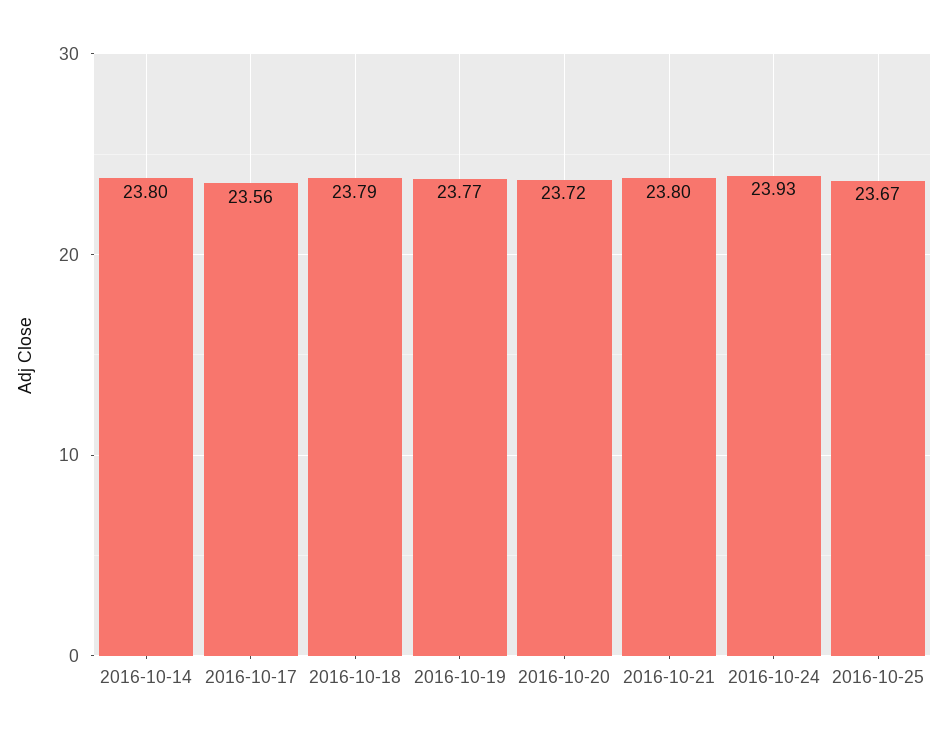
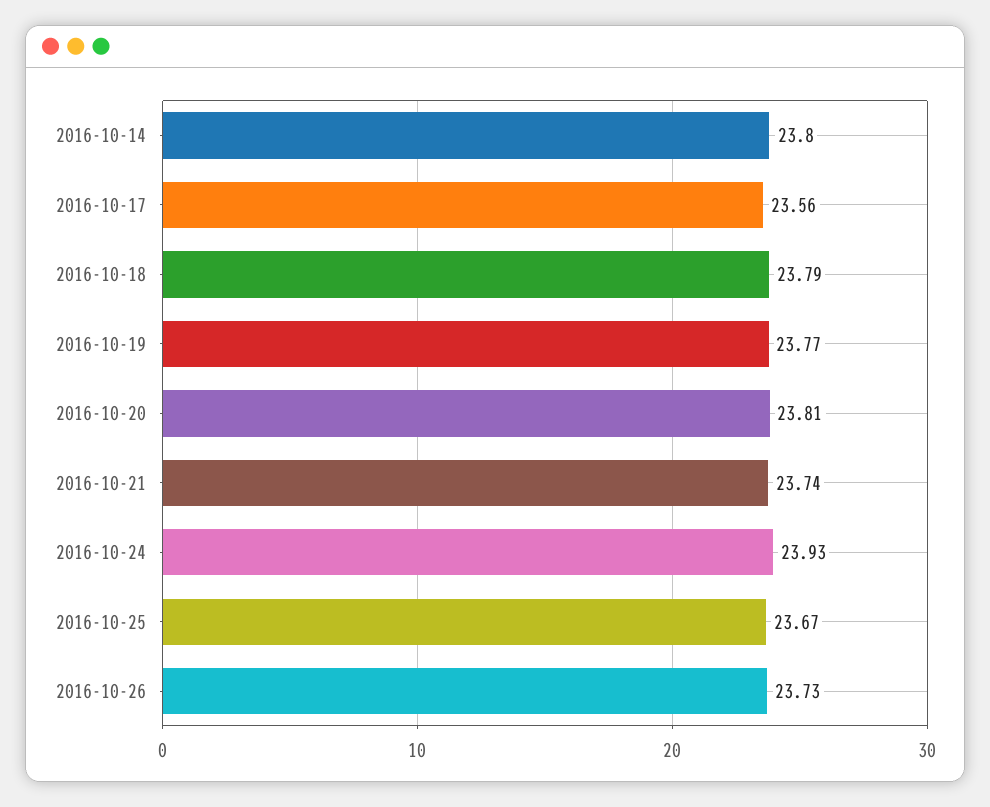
2016-10-20: 23.72 -> 23.81
2016-10-21: 23.8 -> 23.74
2016-10-26: none -> 23.73

